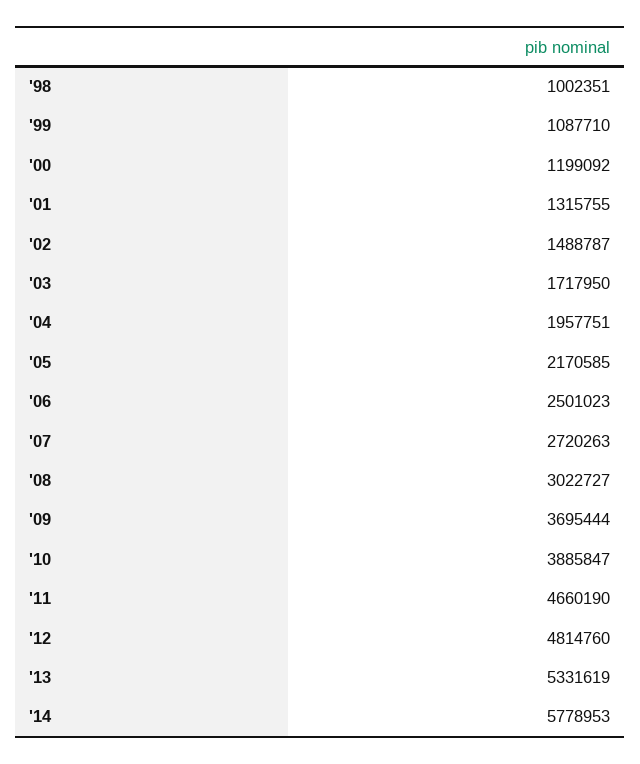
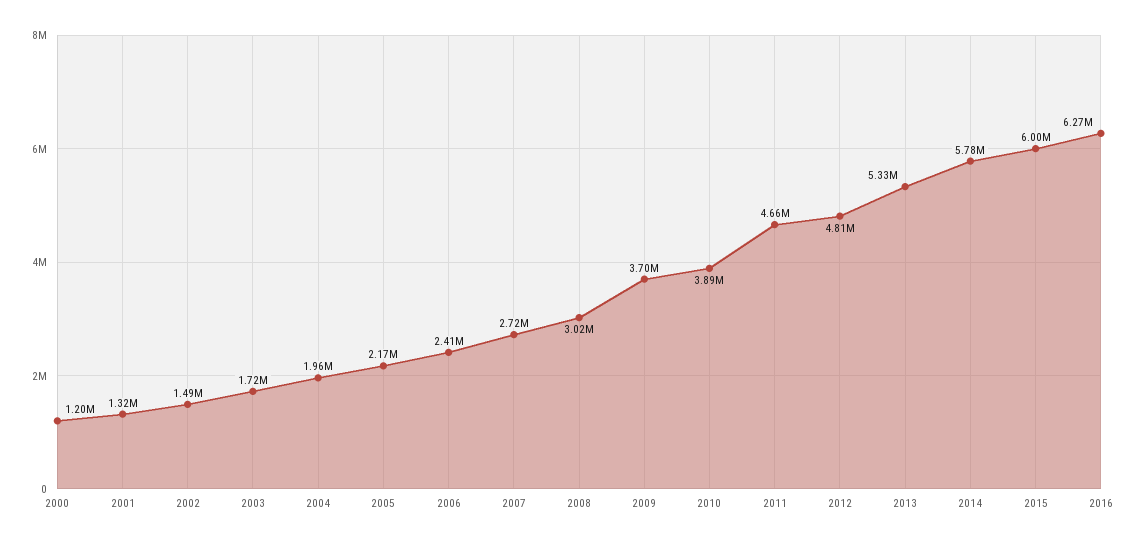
'98: 1002351 -> none
'99: 1087710 -> none
'06: 2501023 -> 2410000
2015: none -> 6000000
2016: none -> 6270000

